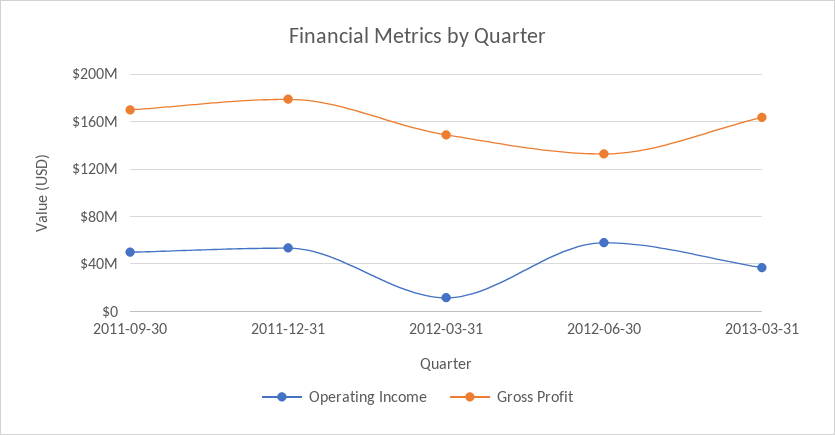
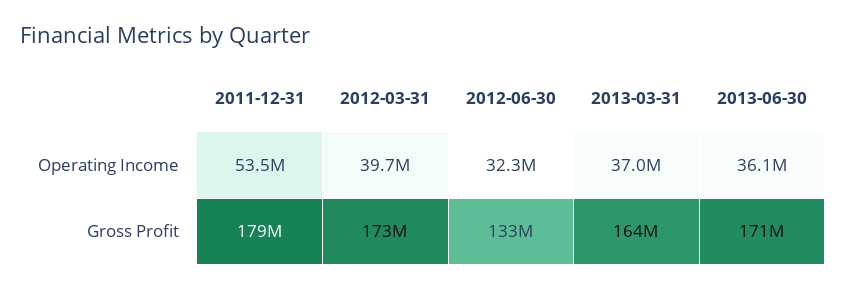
Operating Income, 2011-09-30: 50000000 -> none
Gross Profit, 2011-09-30: 170000000 -> none
Operating Income, 2012-03-31: 10000000 -> 39700000
Gross Profit, 2012-03-31: 150000000 -> 173000000
Operating Income, 2012-06-30: 60000000 -> 32300000
Operating Income, 2013-06-30: none -> 36100000
Gross Profit, 2013-06-30: none -> 171000000

